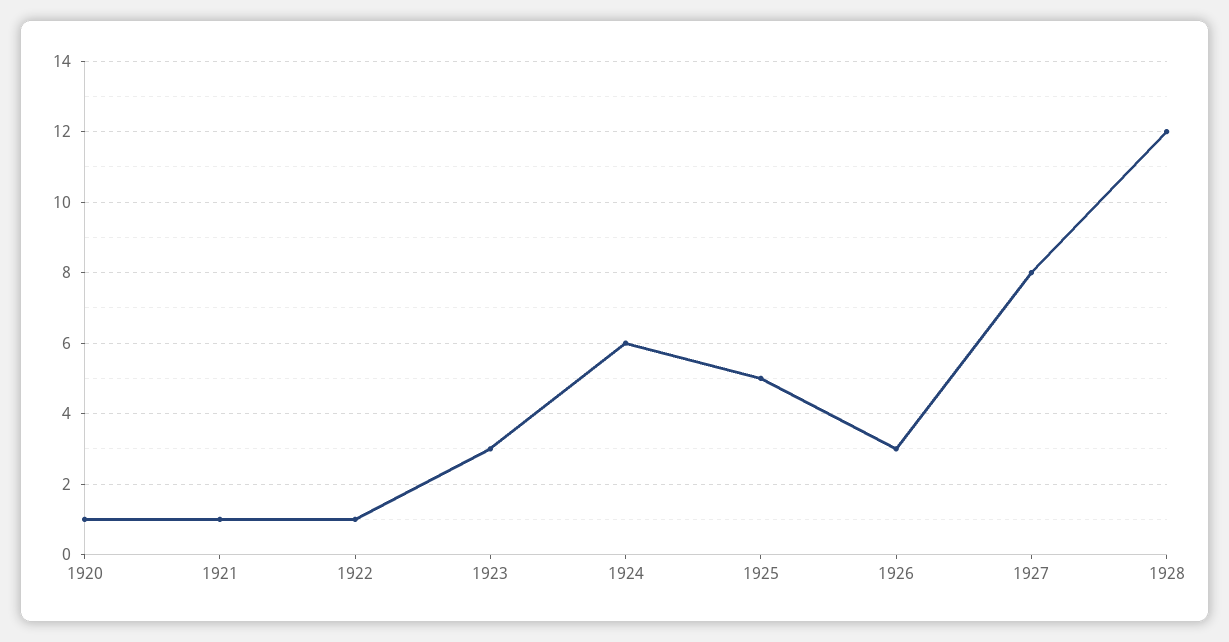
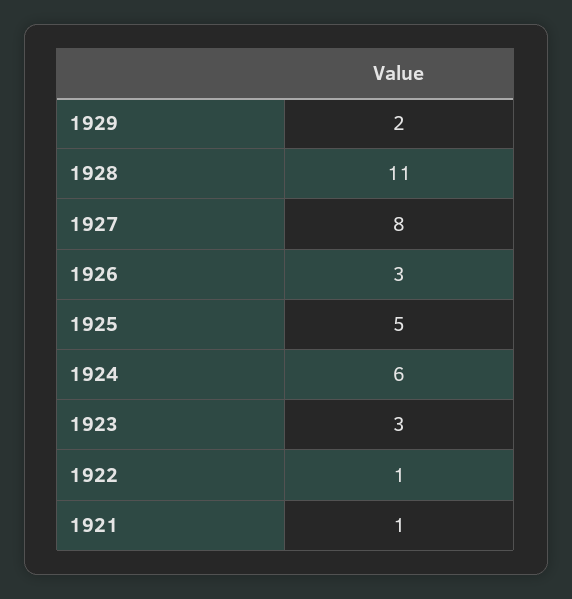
1920: 1 -> none
1928: 12 -> 11
1929: none -> 2

